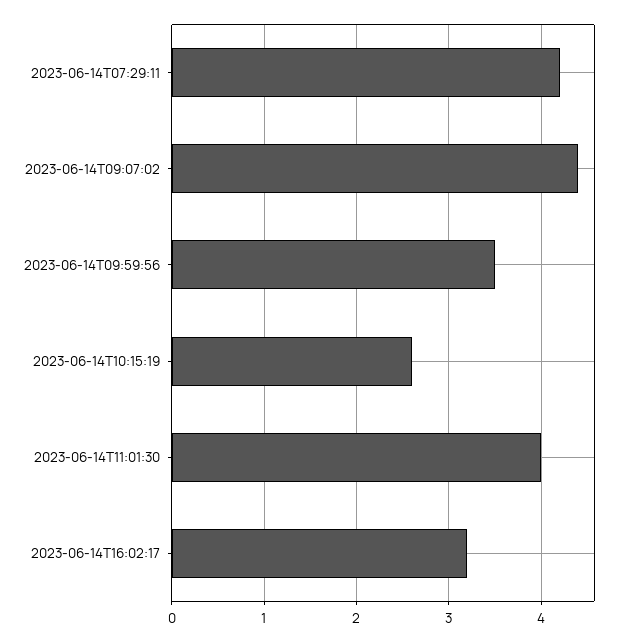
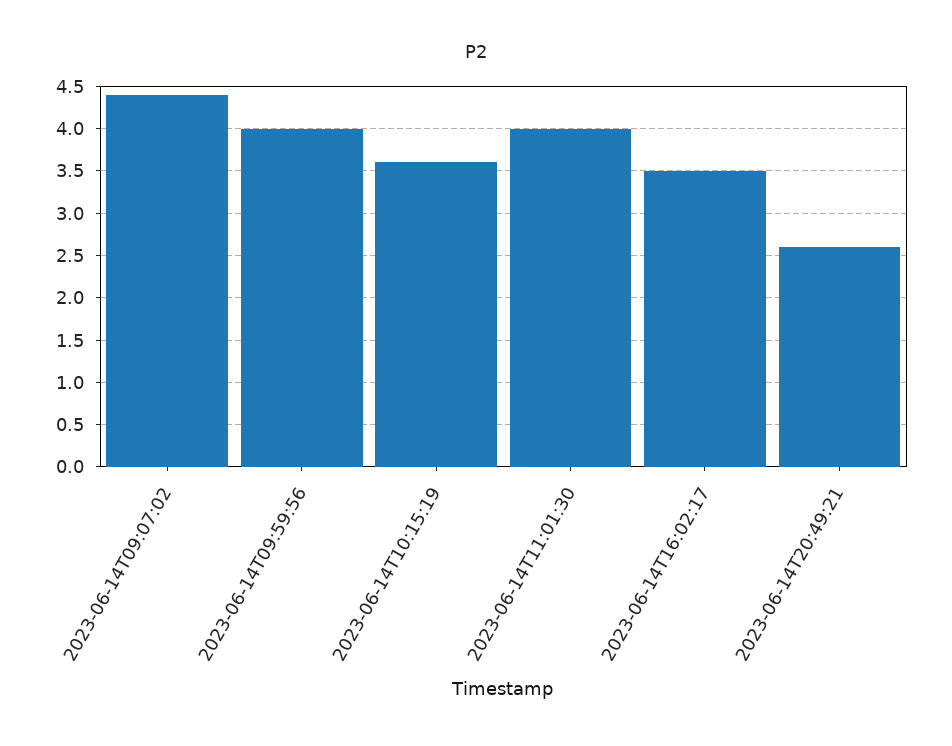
2023-06-14T07:29:11: 4.2 -> none
2023-06-14T09:59:56: 3.5 -> 4
2023-06-14T10:15:19: 2.6 -> 3.6
2023-06-14T16:02:17: 3.2 -> 3.5
2023-06-14T20:49:21: none -> 2.6

